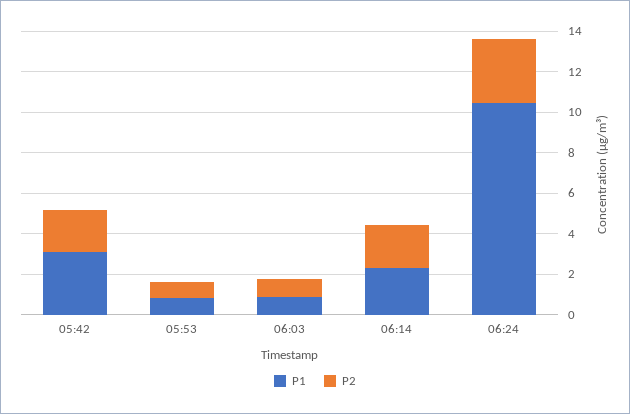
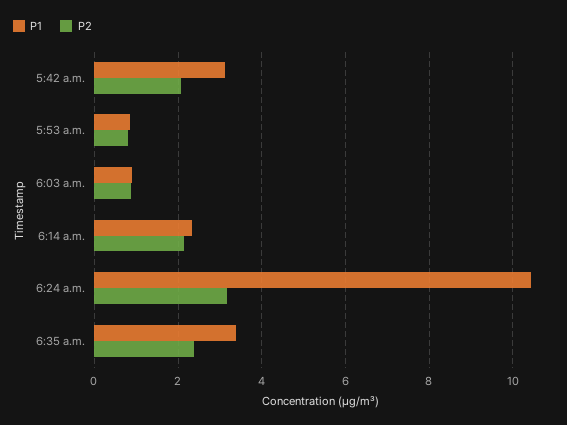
P1, 6:35 a.m.: none -> 3.4
P2, 6:35 a.m.: none -> 2.4

